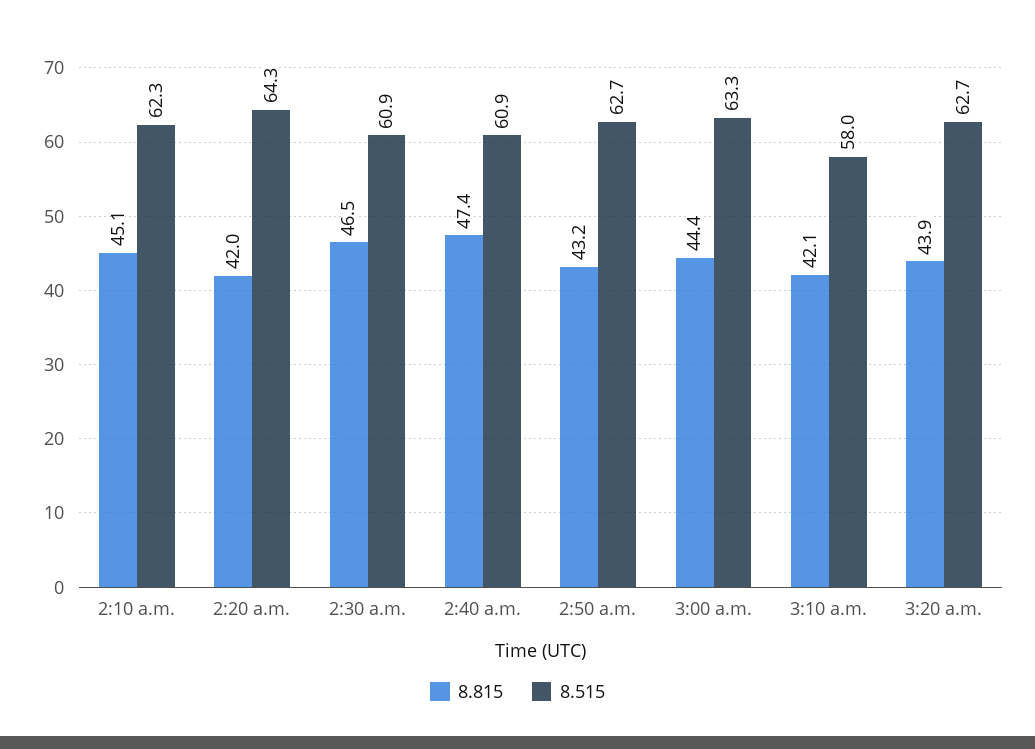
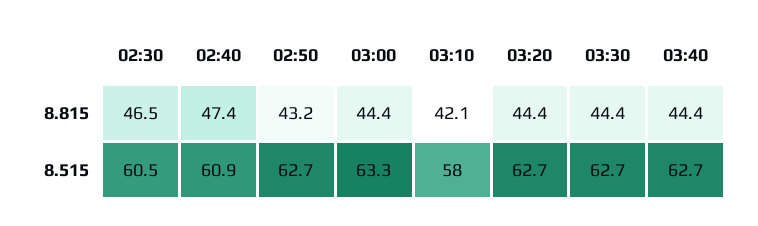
8.815, 2:10 a.m.: 45.1 -> none
8.515, 2:10 a.m.: 62.3 -> none
8.815, 2:20 a.m.: 42 -> none
8.515, 2:20 a.m.: 64.3 -> none
8.515, 2:30 a.m.: 60.9 -> 60.5
8.815, 3:20 a.m.: 43.9 -> 44.4
8.815, 03:30: none -> 44.4
8.815, 03:40: none -> 44.4
8.515, 03:30: none -> 62.7
8.515, 03:40: none -> 62.7

